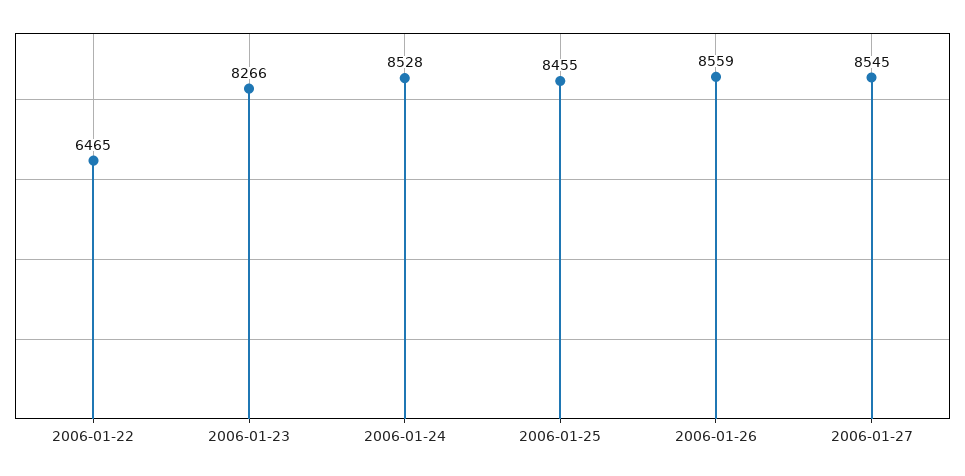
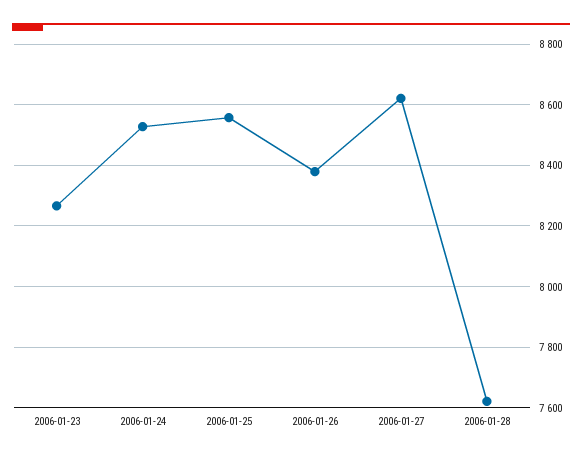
2006-01-22: 6465 -> none
2006-01-25: 8455 -> 8560
2006-01-26: 8559 -> 8380
2006-01-27: 8545 -> 8620
2006-01-28: none -> 7620

